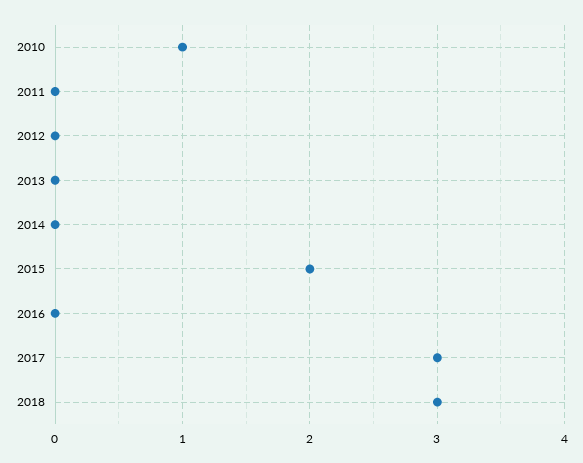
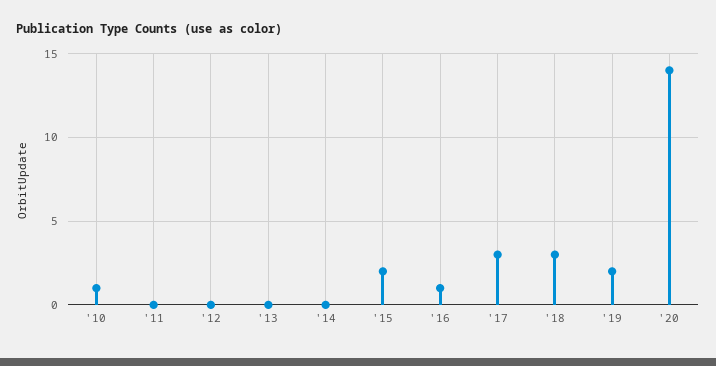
2016: 0 -> 1
'19: none -> 2
'20: none -> 14

